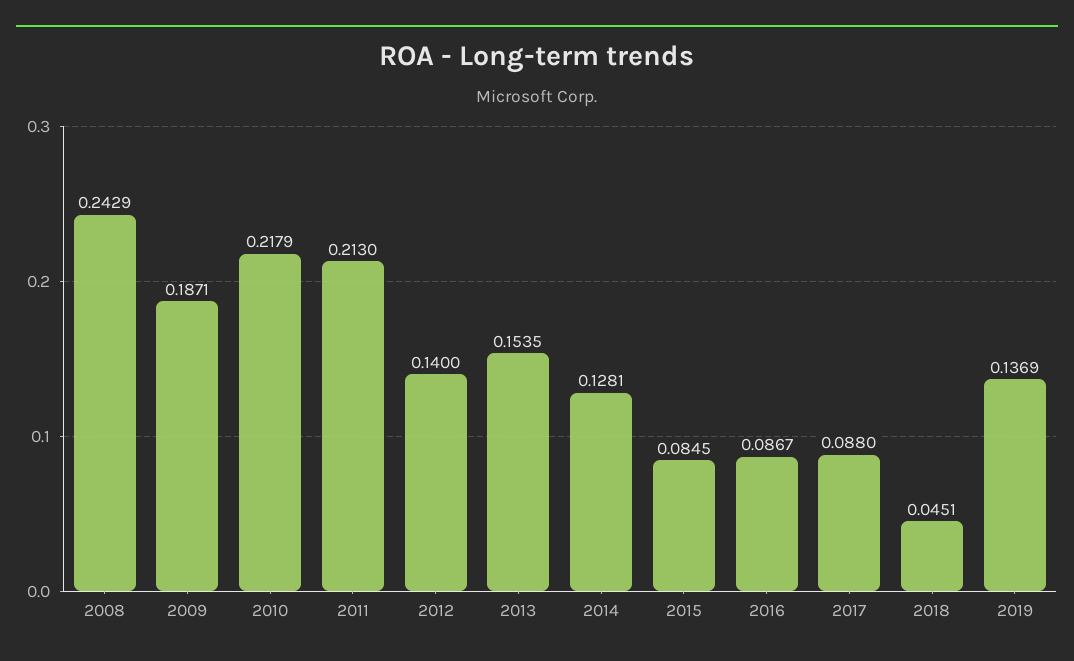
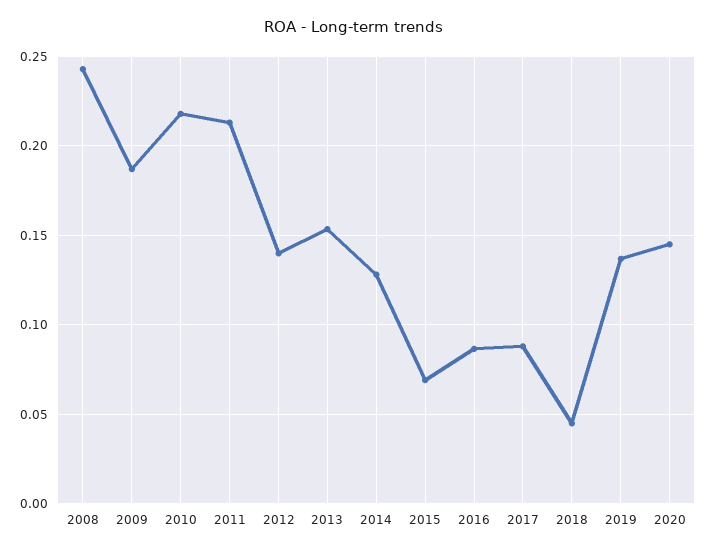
2015: 0.0845 -> 0.07
2020: none -> 0.145

